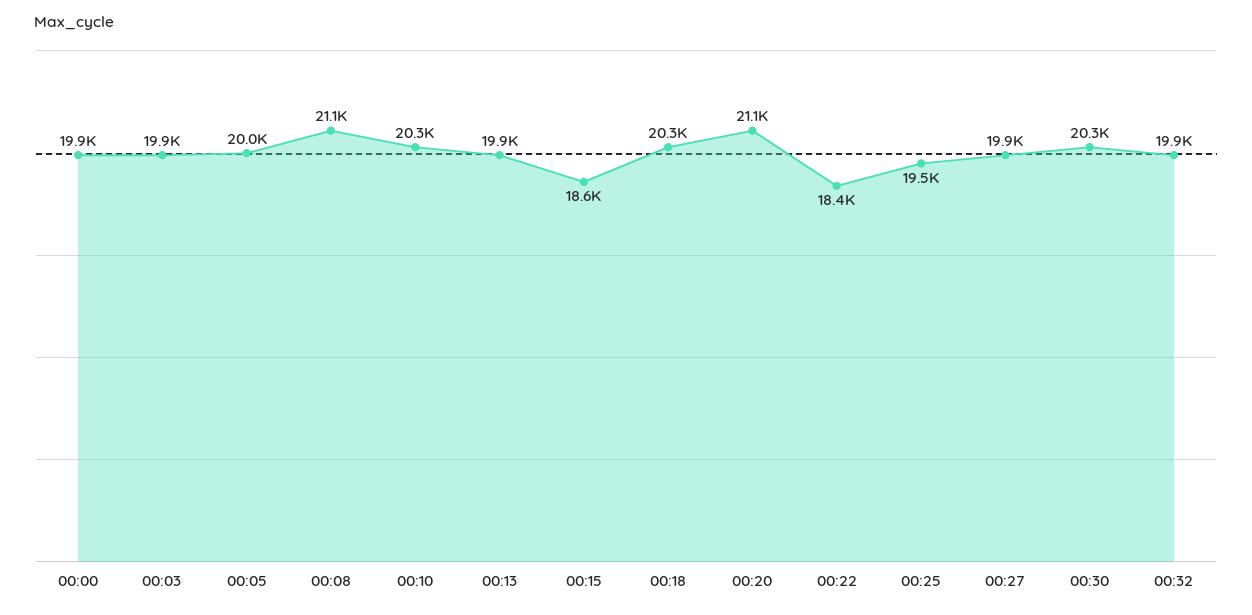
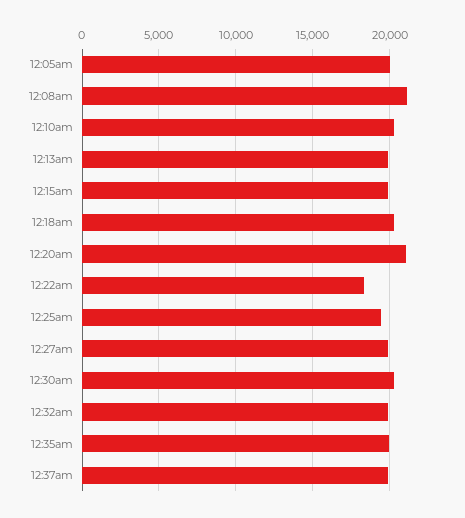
00:00: 19900 -> none
00:03: 19900 -> none
00:15: 18600 -> 20000
12:35am: none -> 20000
12:37am: none -> 20000

